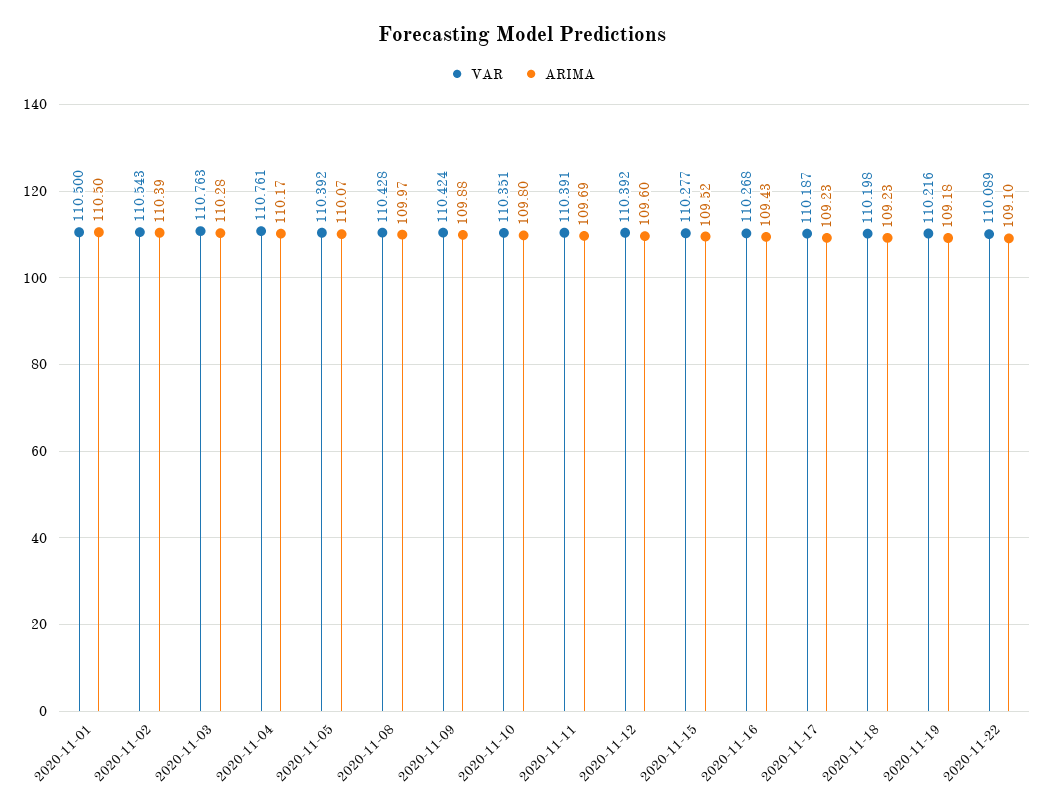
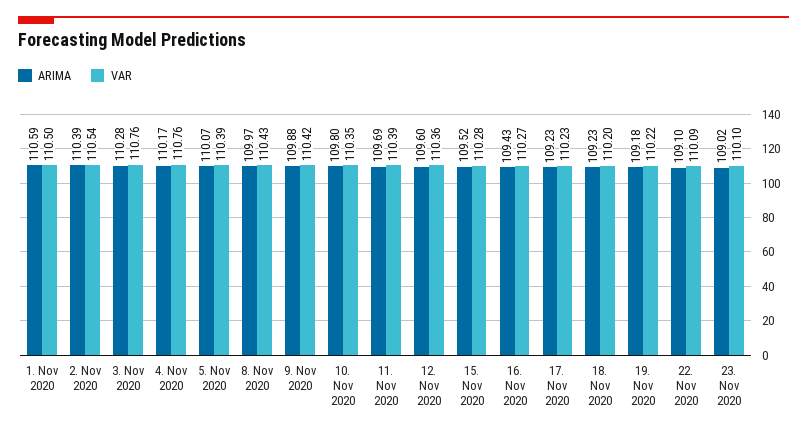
ARIMA, 2020-11-01: 110.5 -> 110.59
VAR, 2020-11-12: 110.392 -> 110.36
VAR, 2020-11-17: 110.187 -> 110.23
ARIMA, 23. Nov 2020: none -> 109.02
VAR, 23. Nov 2020: none -> 110.1

